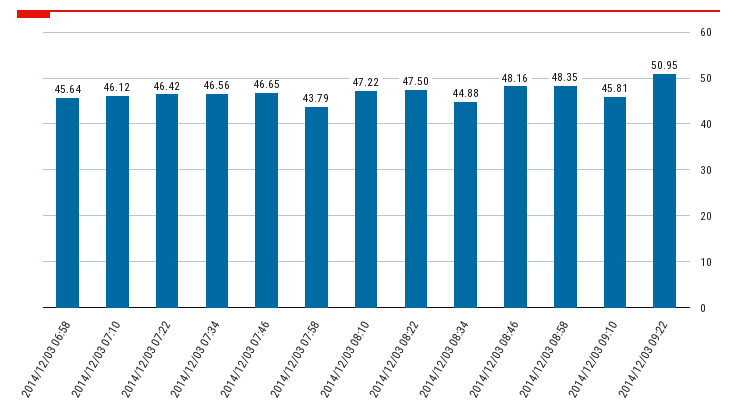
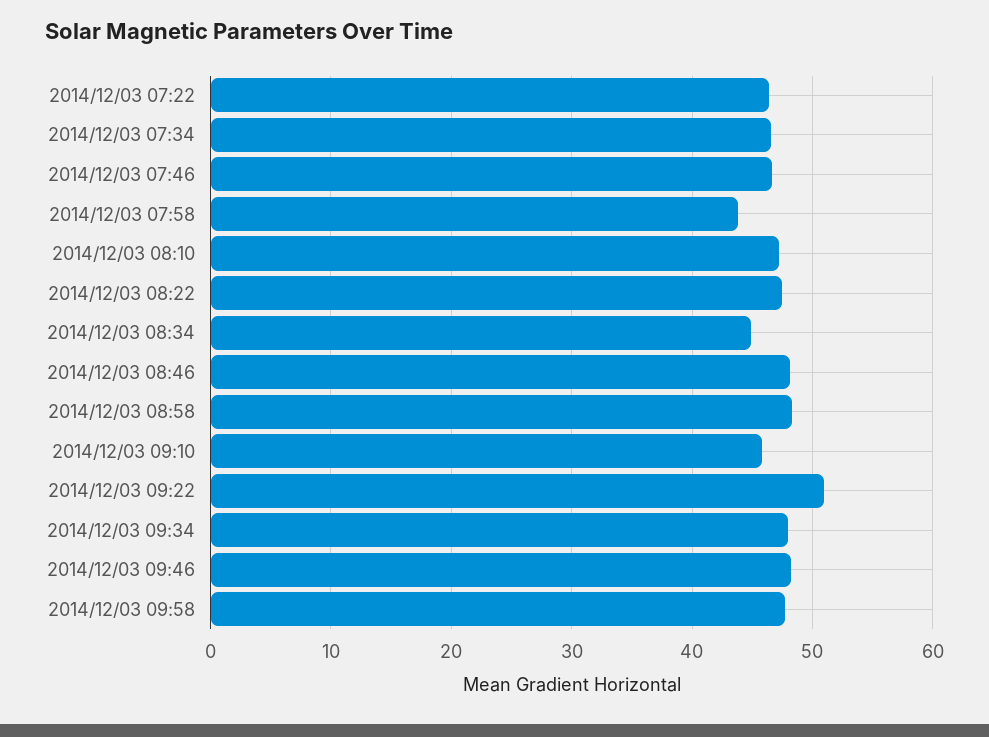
2014/12/03 06:58: 45.64 -> none
2014/12/03 07:10: 46.12 -> none
2014/12/03 09:34: none -> 48
2014/12/03 09:46: none -> 48
2014/12/03 09:58: none -> 48

